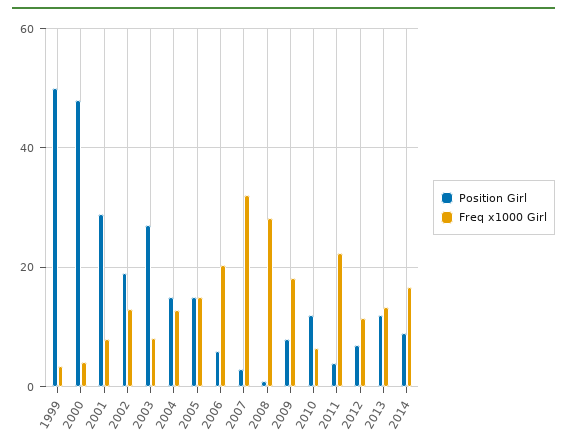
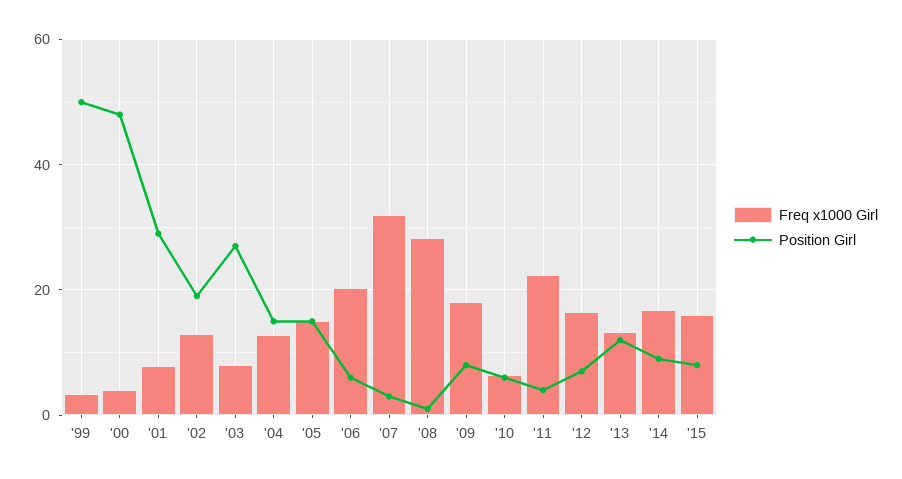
Position Girl, 2010: 12 -> 6
Freq x1000 Girl, 2012: 12 -> 16
Freq x1000 Girl, '15: none -> 16
Position Girl, '15: none -> 8

